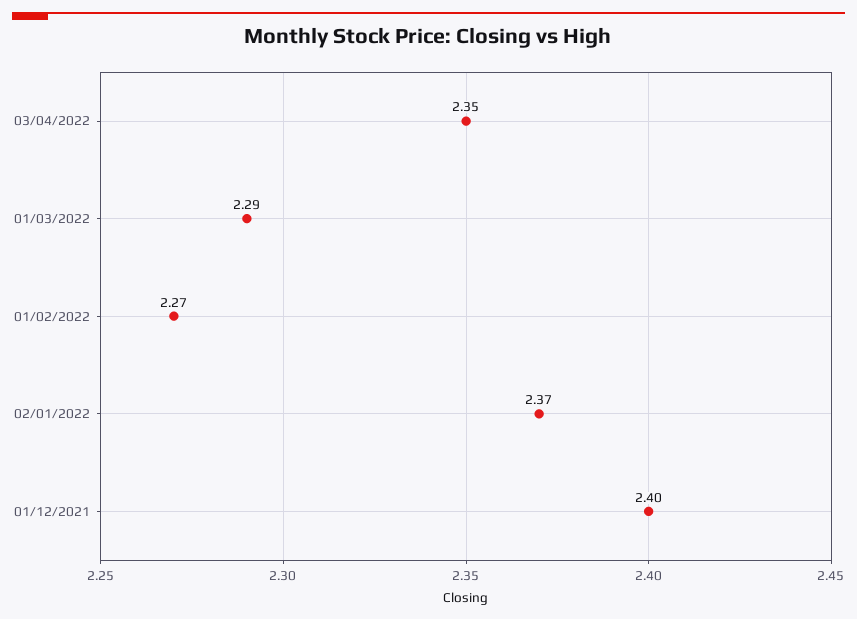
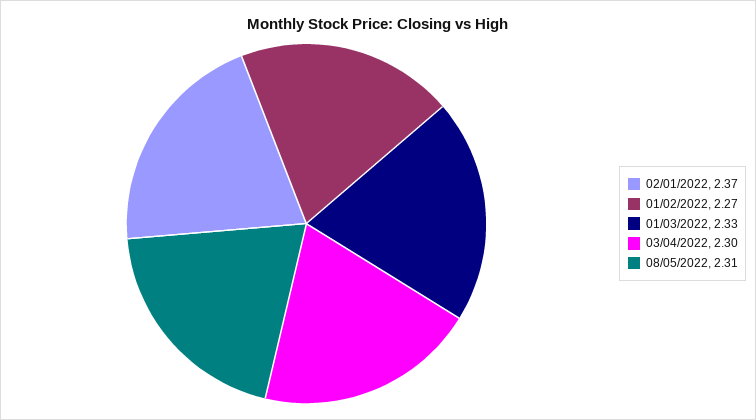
03/04/2022: 2.35 -> 2.3
01/03/2022: 2.29 -> 2.33
01/12/2021: 2.4 -> none
08/05/2022: none -> 2.31

